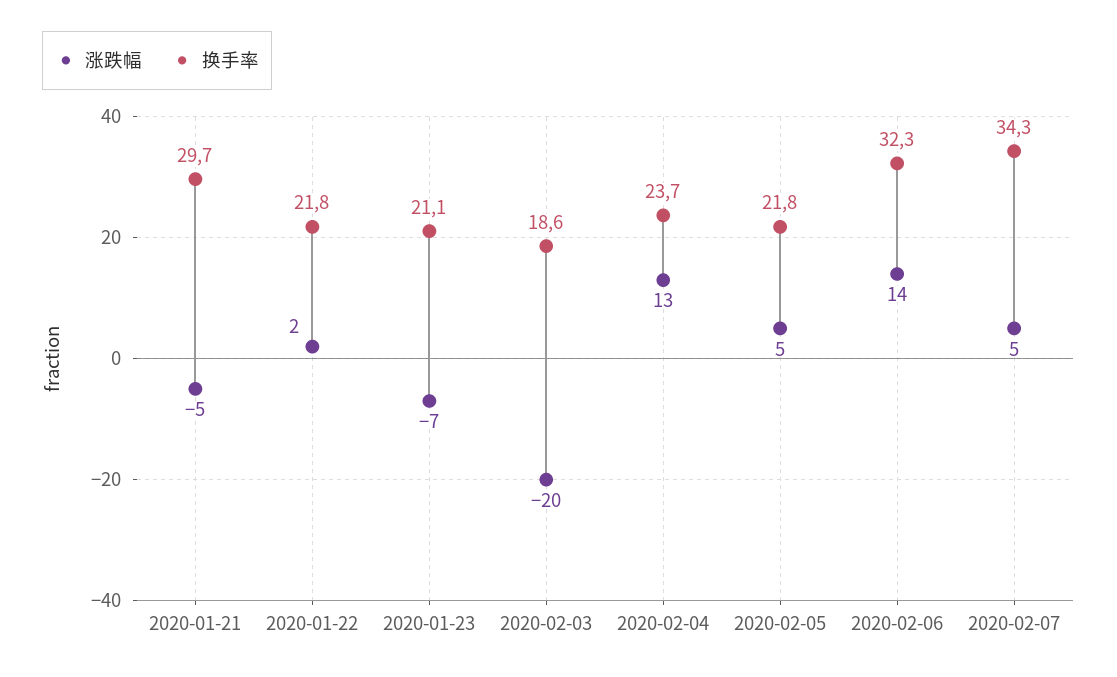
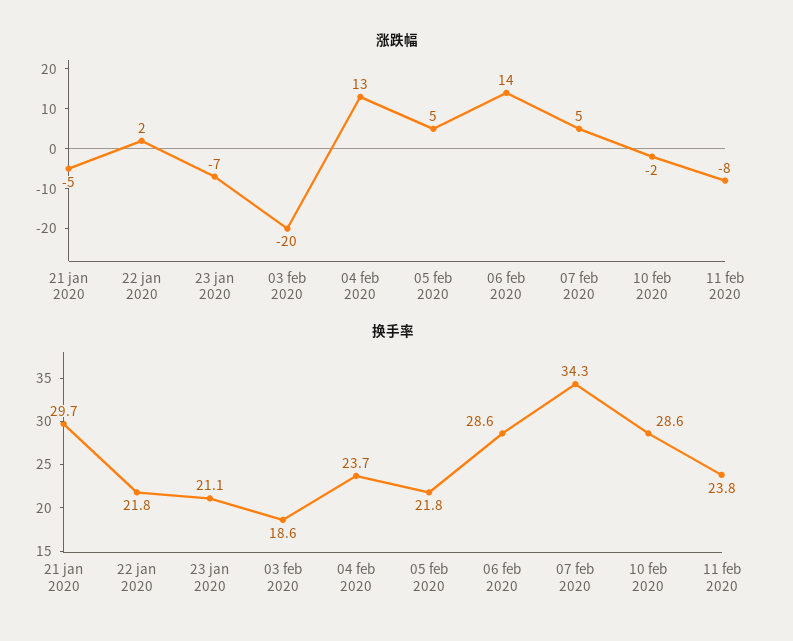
换手率, 2020-02-06: 32.3 -> 28.6
涨跌幅, 10 feb 2020: none -> -2
涨跌幅, 11 feb 2020: none -> -8
换手率, 10 feb 2020: none -> 28.6
换手率, 11 feb 2020: none -> 23.8

